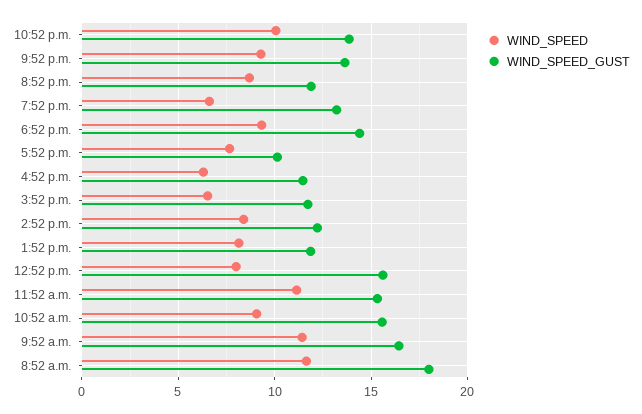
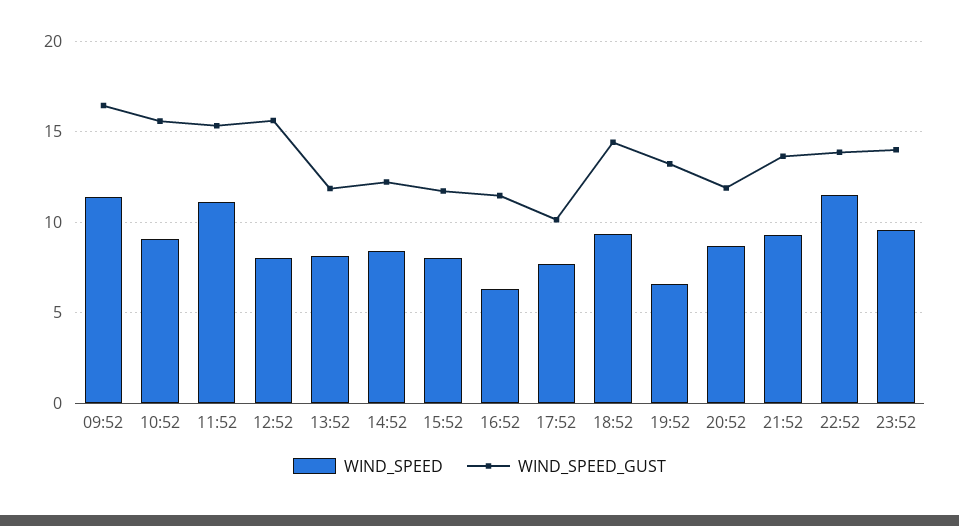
WIND_SPEED, 10:52 p.m.: 10 -> 11.5
WIND_SPEED, 3:52 p.m.: 6.5 -> 8
WIND_SPEED, 8:52 a.m.: 11.5 -> none
WIND_SPEED_GUST, 8:52 a.m.: 18 -> none
WIND_SPEED, 23:52: none -> 9.5
WIND_SPEED_GUST, 23:52: none -> 14

